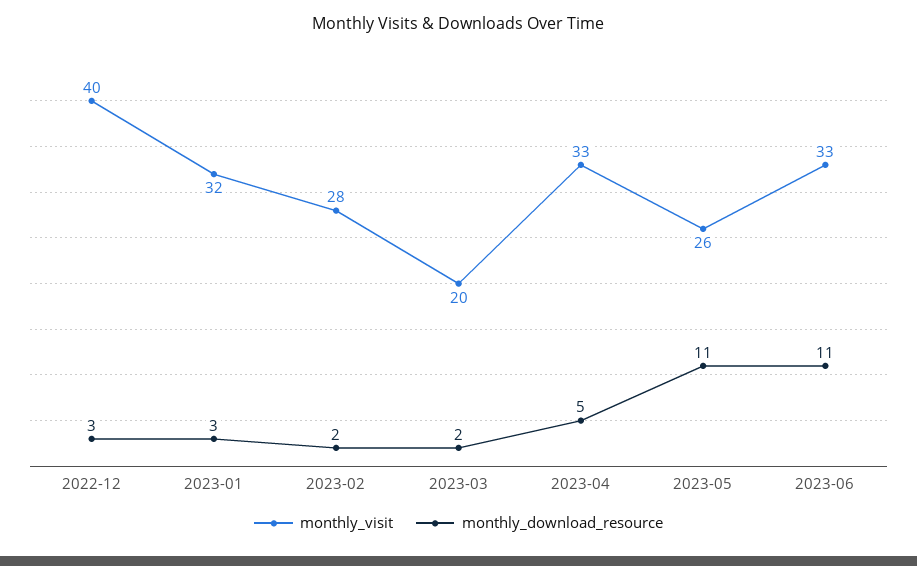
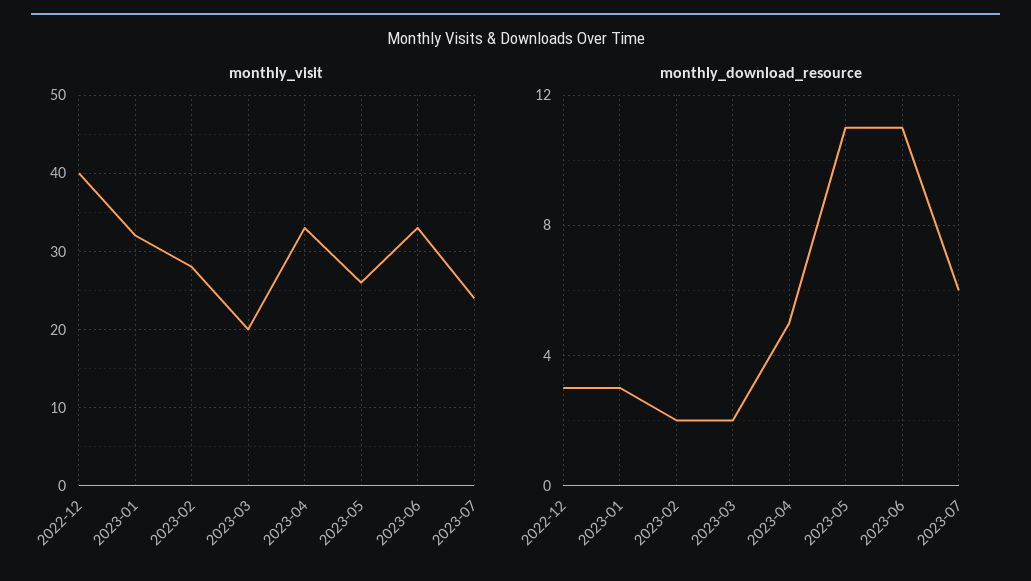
monthly_visit, 2023-07: none -> 24
monthly_download_resource, 2023-07: none -> 6

